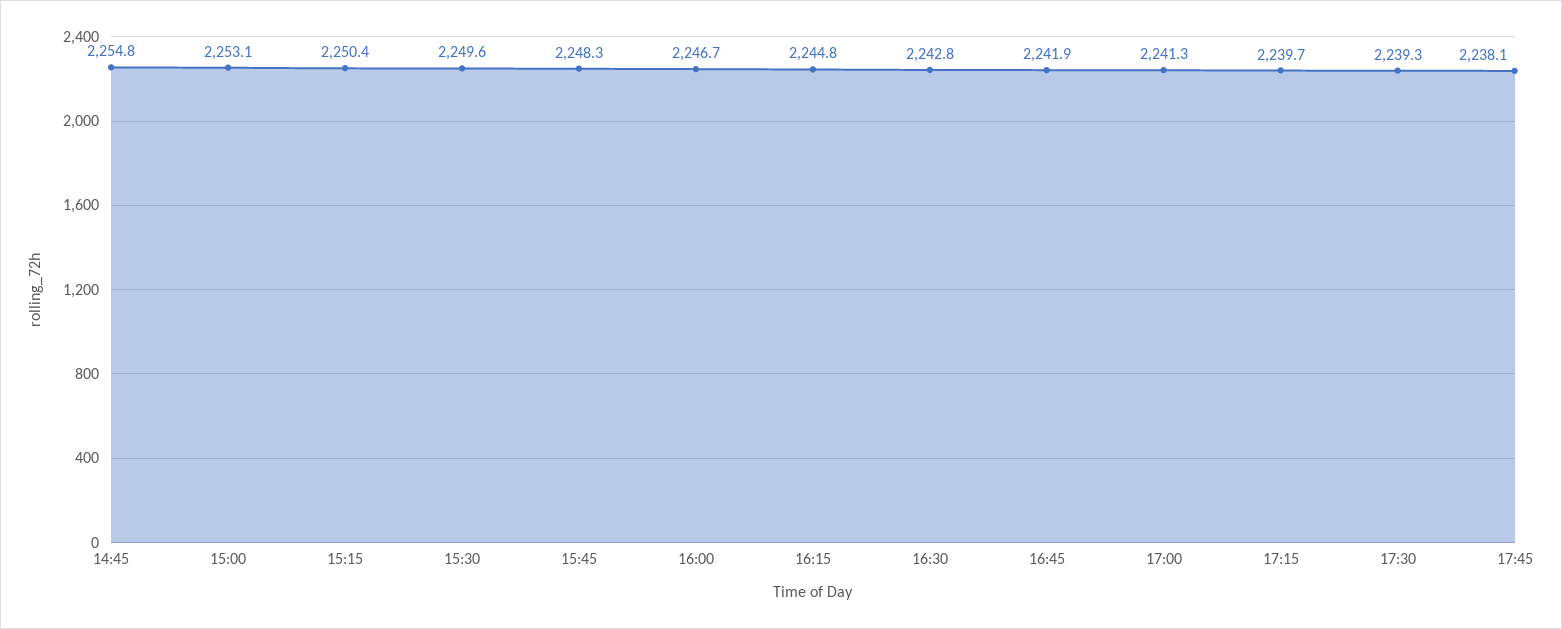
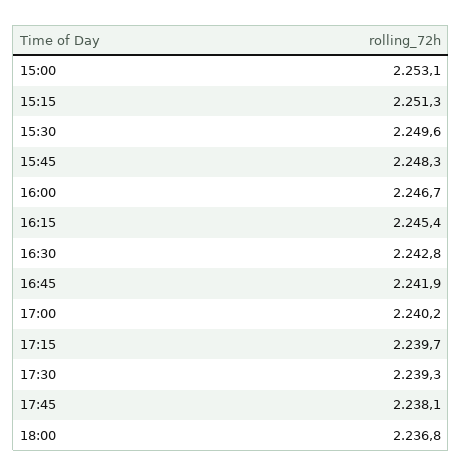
14:45: 2254.8 -> none
15:15: 2250.4 -> 2251.3
16:15: 2244.8 -> 2245.4
17:00: 2241.3 -> 2240.2
18:00: none -> 2236.8

